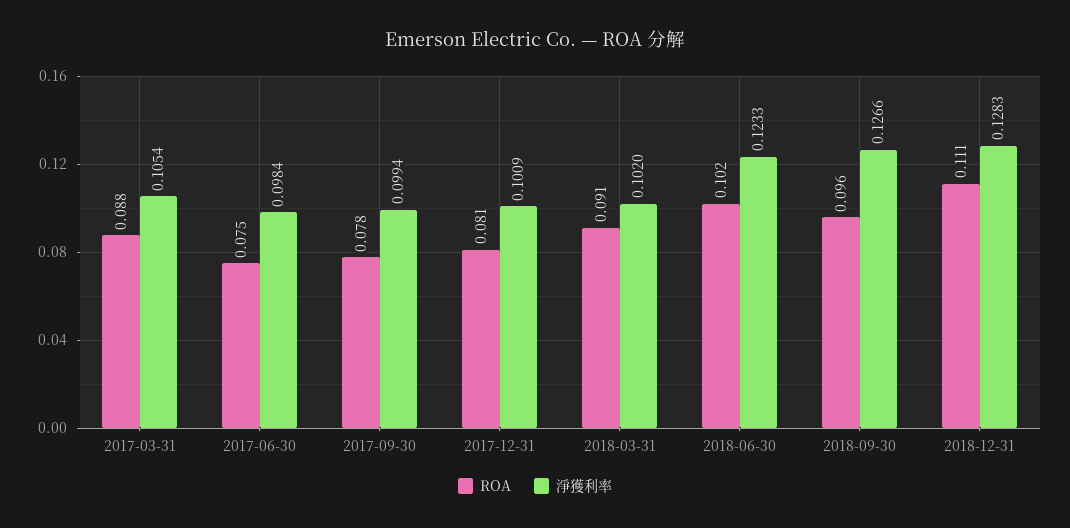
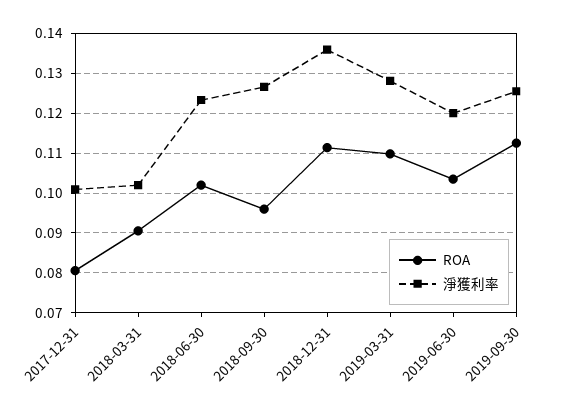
ROA, 2017-03-31: 0.088 -> none
淨獲利率, 2017-03-31: 0.1054 -> none
ROA, 2017-06-30: 0.075 -> none
淨獲利率, 2017-06-30: 0.0984 -> none
ROA, 2017-09-30: 0.078 -> none
淨獲利率, 2017-09-30: 0.0994 -> none
淨獲利率, 2018-12-31: 0.1283 -> 0.136
ROA, 2019-03-31: none -> 0.11
淨獲利率, 2019-03-31: none -> 0.128
ROA, 2019-06-30: none -> 0.104
淨獲利率, 2019-06-30: none -> 0.12
ROA, 2019-09-30: none -> 0.112
淨獲利率, 2019-09-30: none -> 0.126

